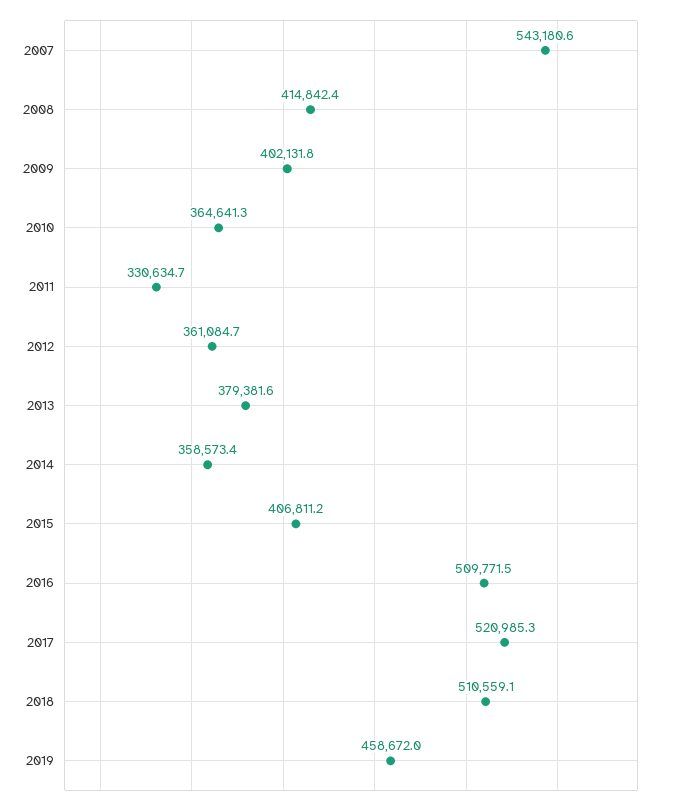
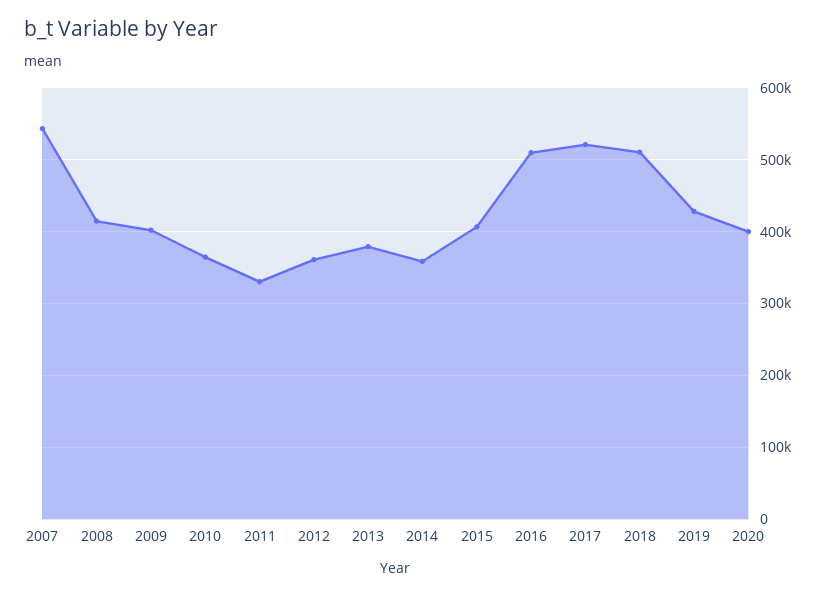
2019: 458672 -> 430000
2020: none -> 400000

